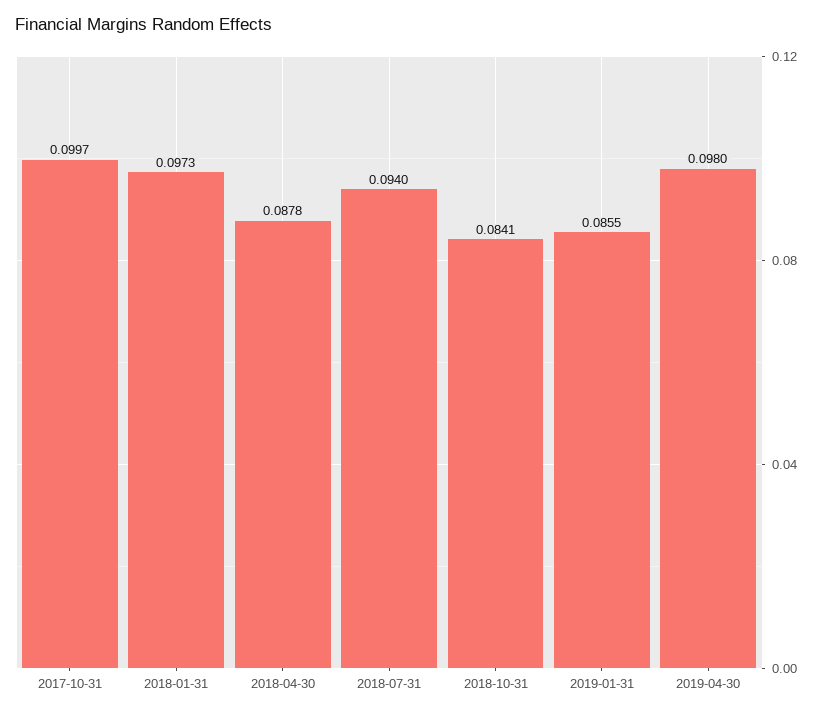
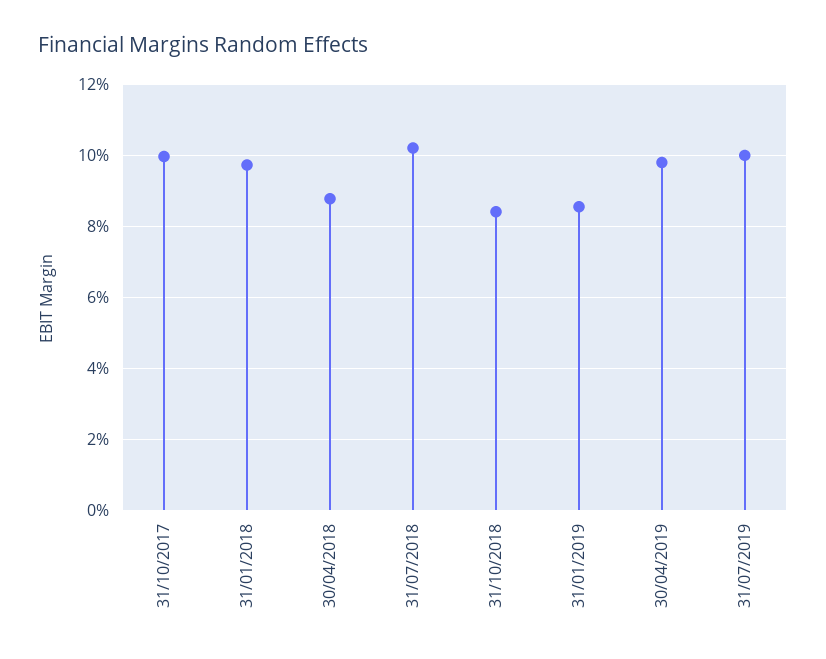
2018-07-31: 0.094 -> 0.102
31/07/2019: none -> 0.1

